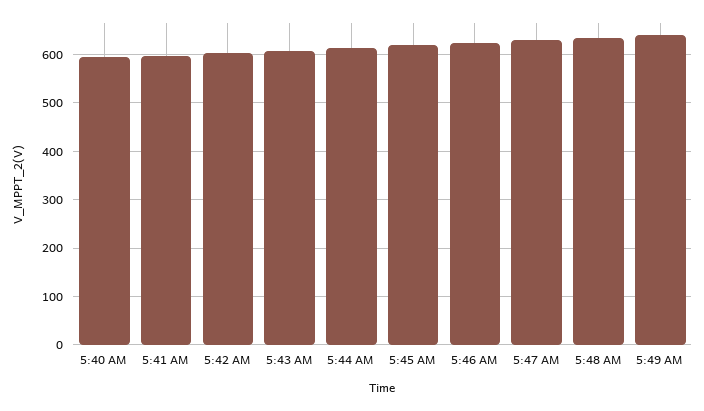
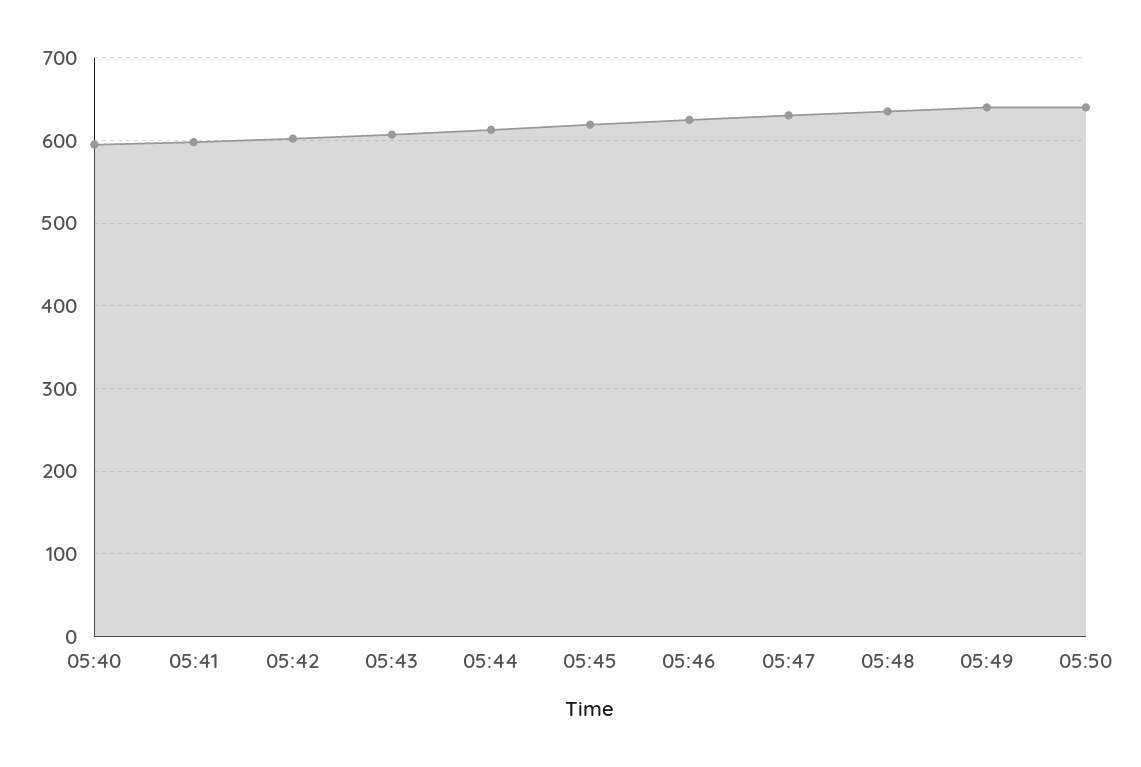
05:50: none -> 640

